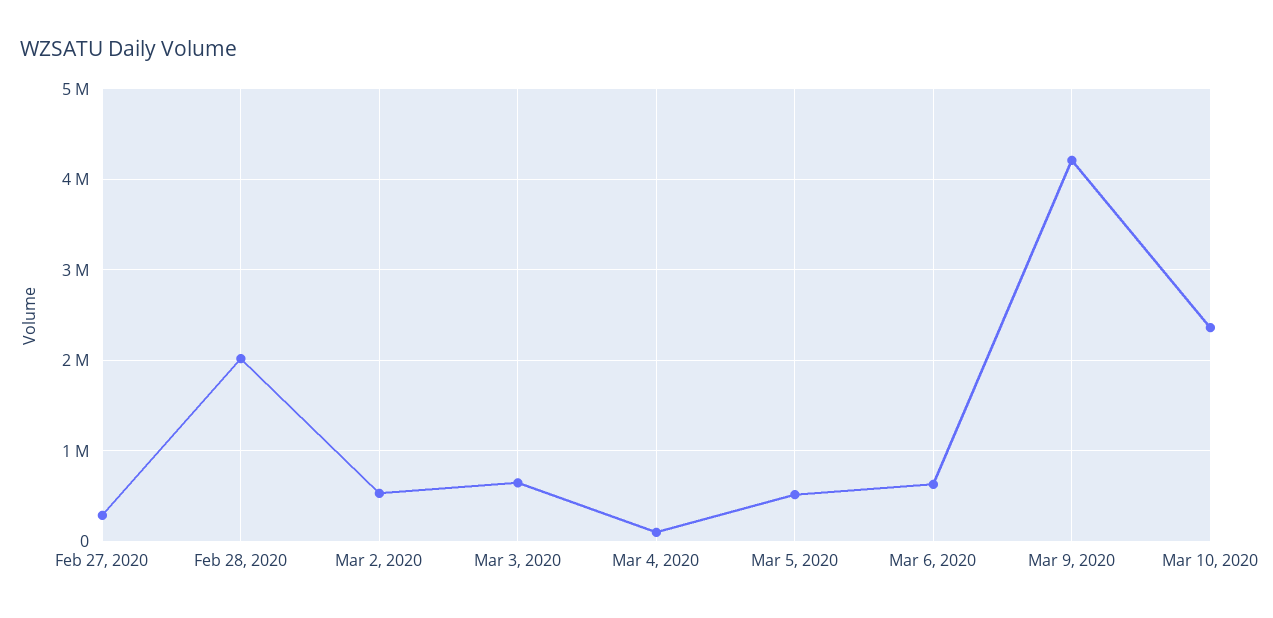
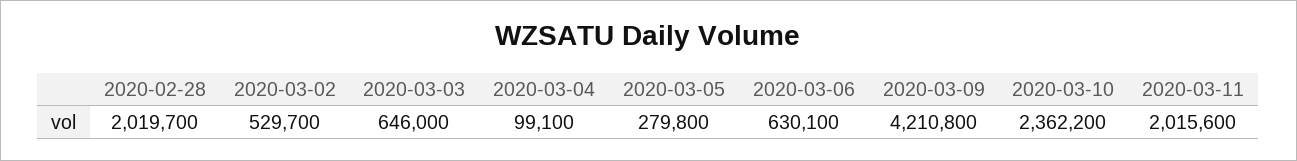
Feb 27, 2020: 300000 -> none
Mar 5, 2020: 500000 -> 279800
2020-03-11: none -> 2015600

